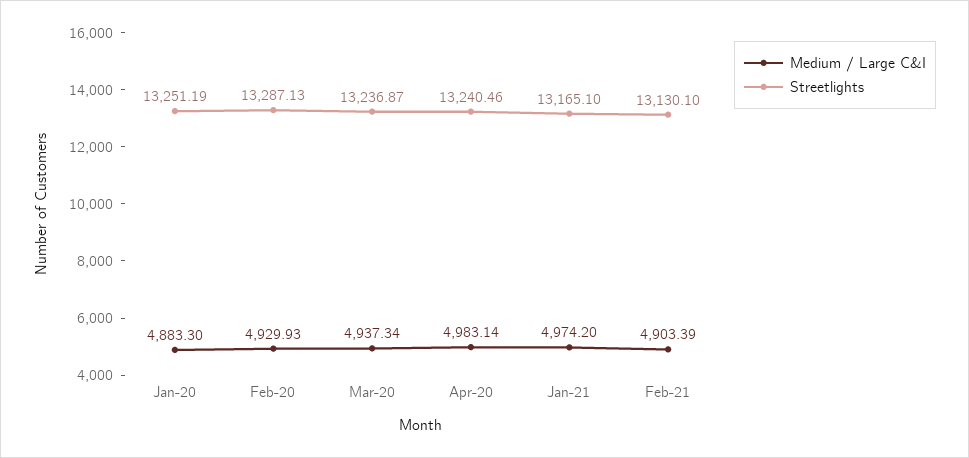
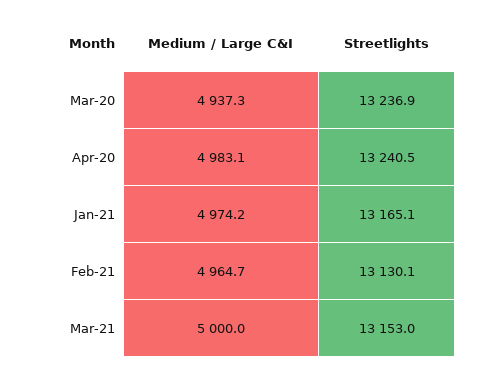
Medium / Large C&I, Jan-20: 4883.3 -> none
Streetlights, Jan-20: 13251.19 -> none
Medium / Large C&I, Feb-20: 4929.93 -> none
Streetlights, Feb-20: 13287.13 -> none
Medium / Large C&I, Feb-21: 4903.39 -> 4964.7
Medium / Large C&I, Mar-21: none -> 5000
Streetlights, Mar-21: none -> 13153

